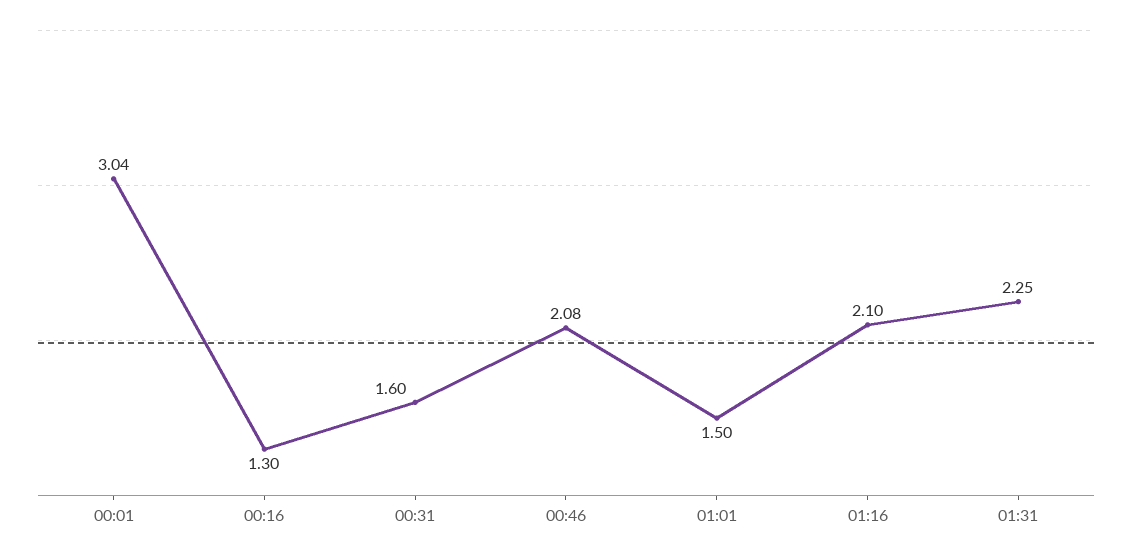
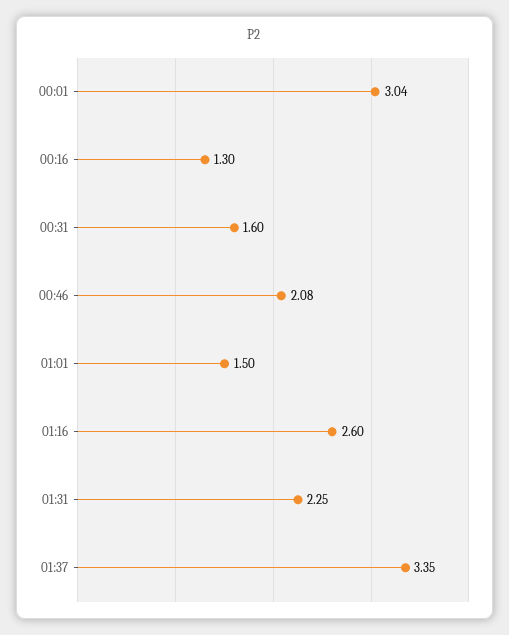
01:16: 2.1 -> 2.6
01:37: none -> 3.35

